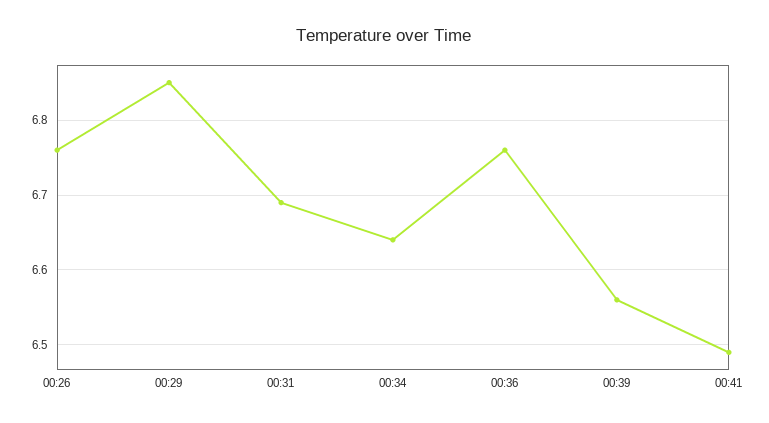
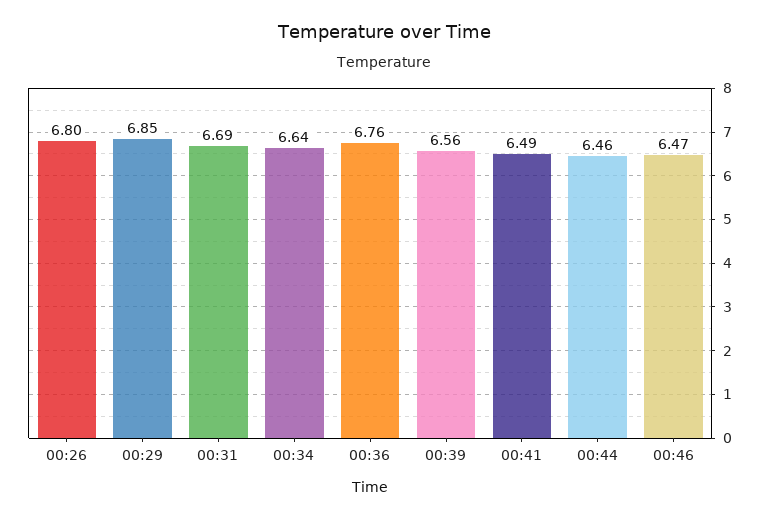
00:26: 6.76 -> 6.8
00:44: none -> 6.46
00:46: none -> 6.47

